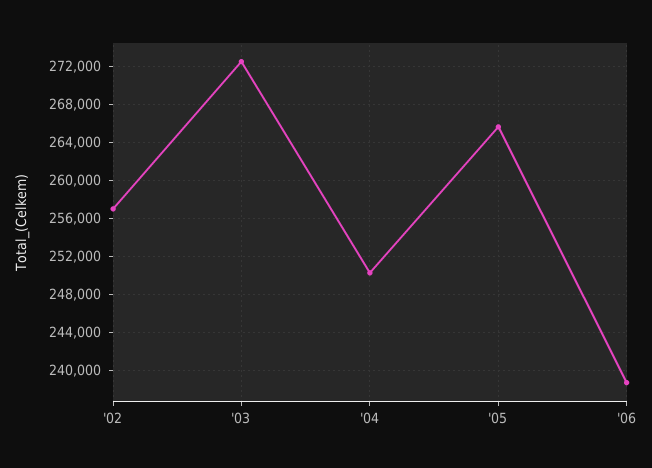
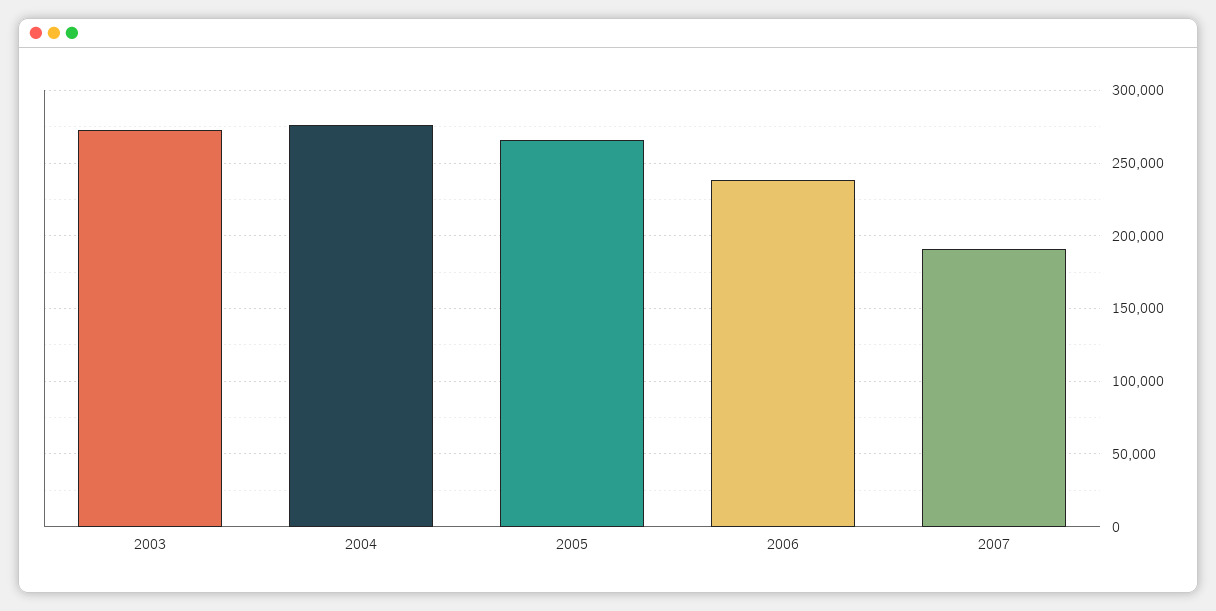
'02: 257000 -> none
'04: 250000 -> 275000
2007: none -> 190000

